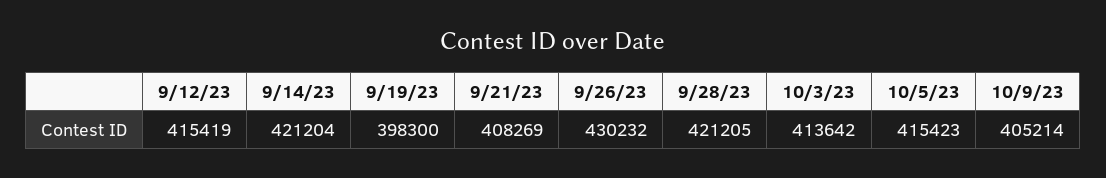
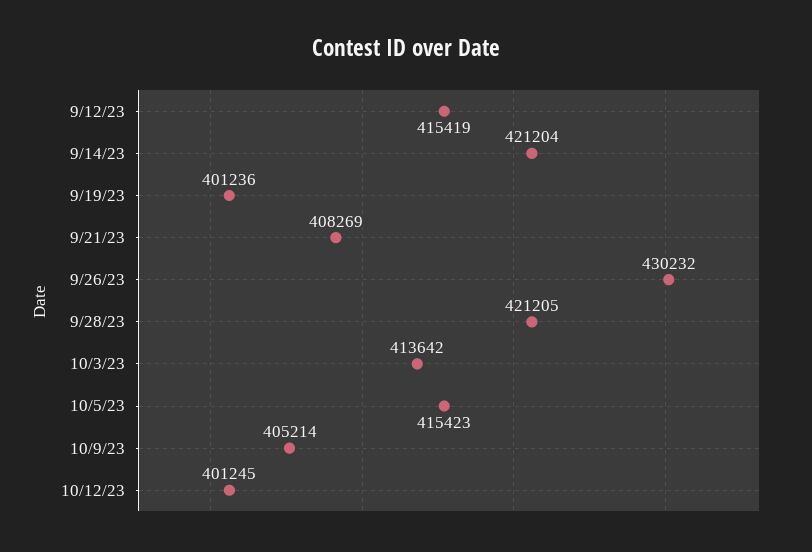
9/19/23: 398300 -> 401236
10/12/23: none -> 401245

